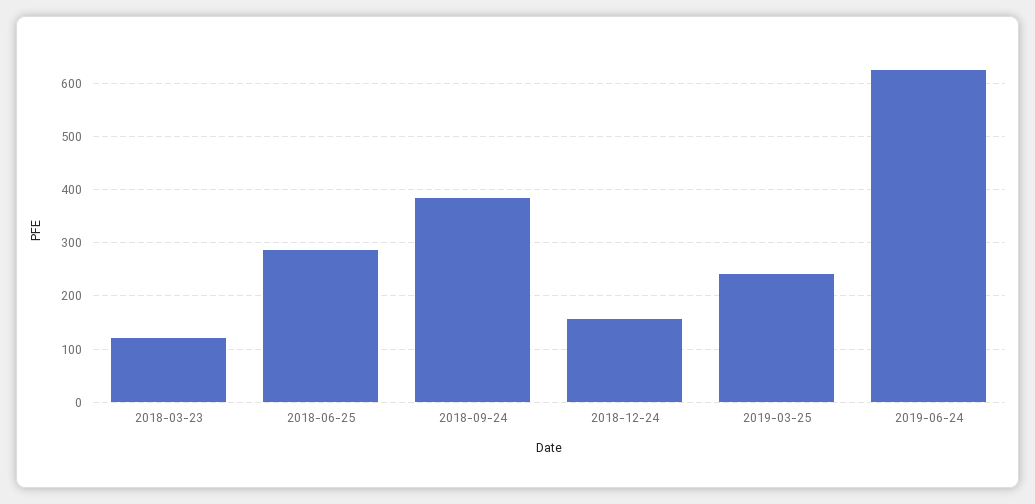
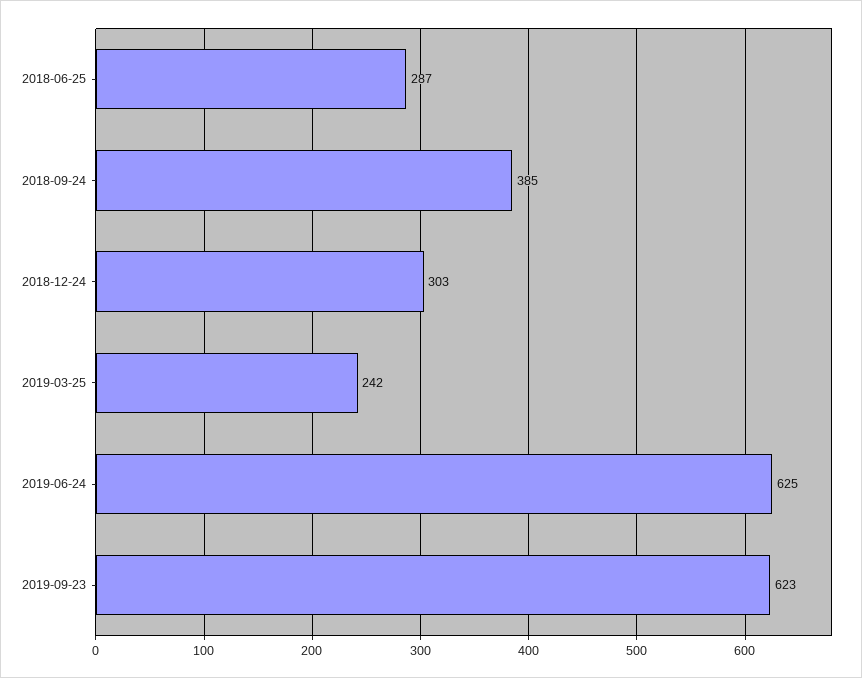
2018-03-23: 120 -> none
2018-12-24: 160 -> 303
2019-09-23: none -> 623

